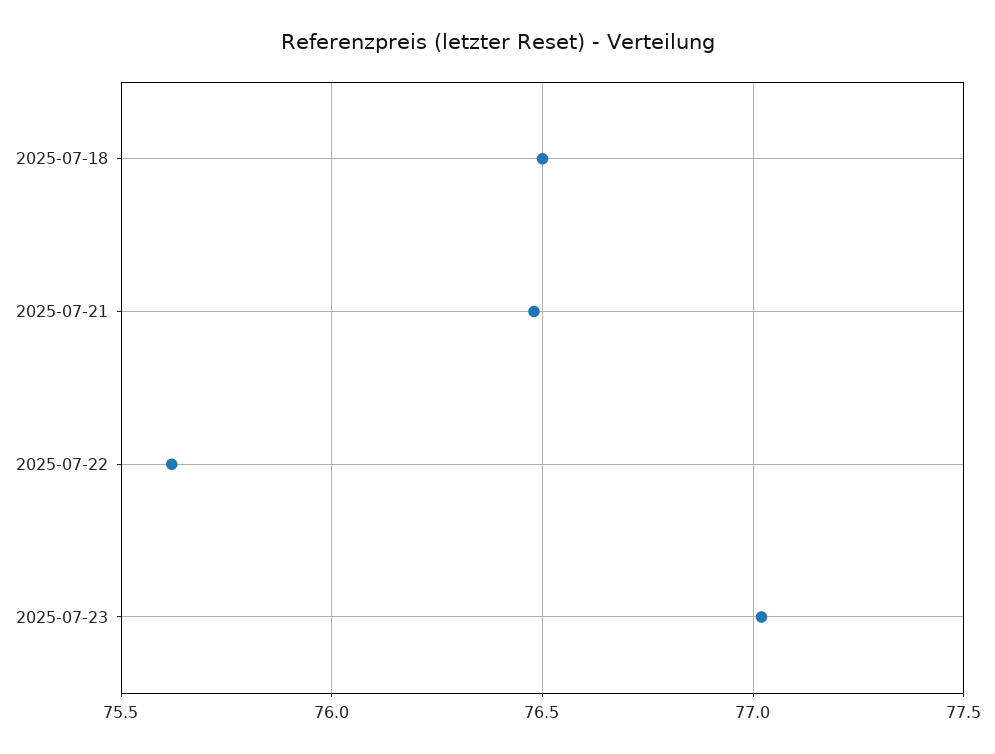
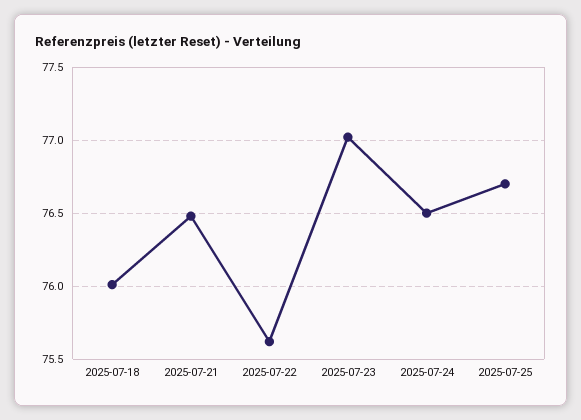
2025-07-18: 76.5 -> 76
2025-07-24: none -> 76.5
2025-07-25: none -> 76.7

